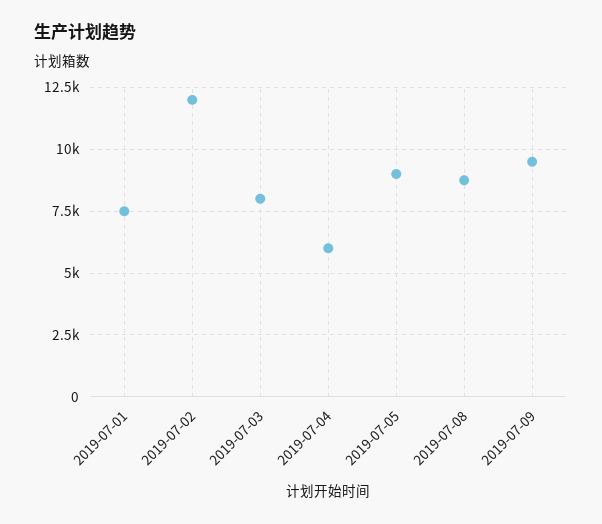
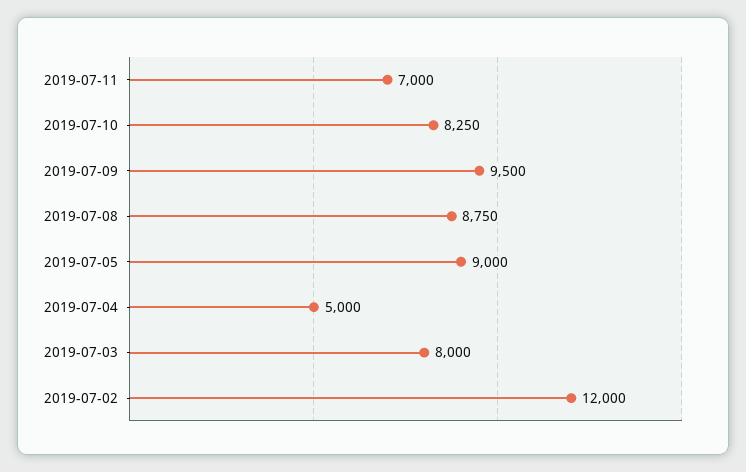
2019-07-01: 7500 -> none
2019-07-04: 6000 -> 5000
2019-07-11: none -> 7000
2019-07-10: none -> 8250

